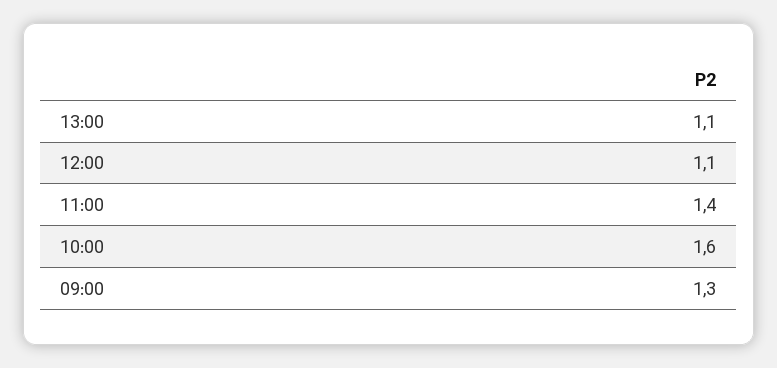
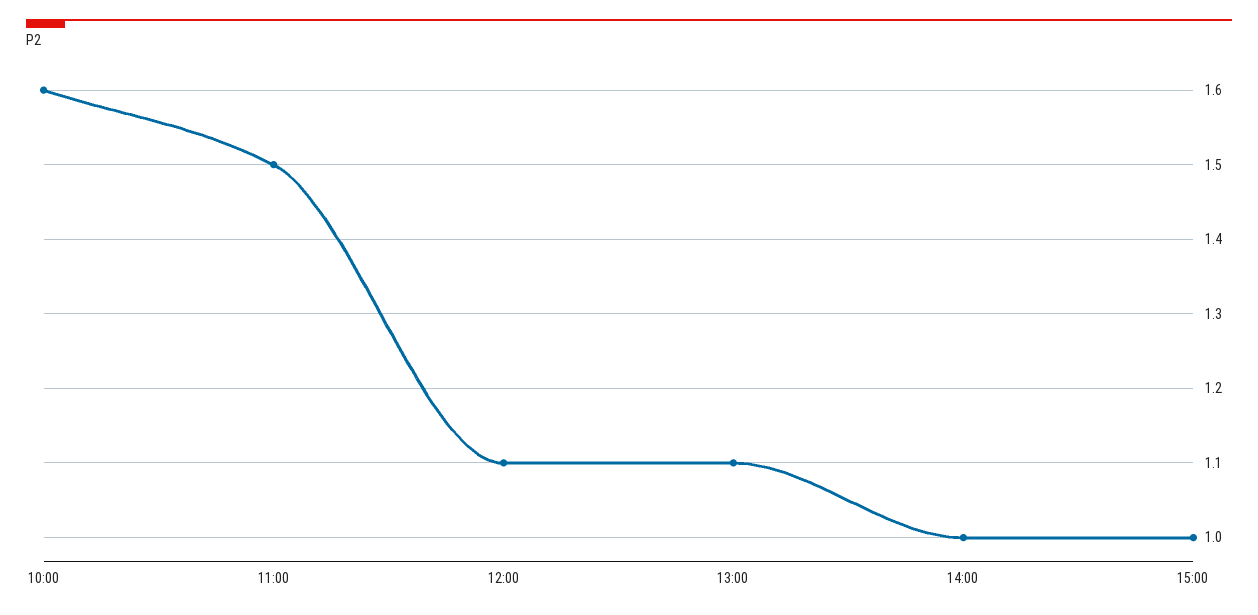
11:00: 1.4 -> 1.5
09:00: 1.3 -> none
14:00: none -> 1
15:00: none -> 1

